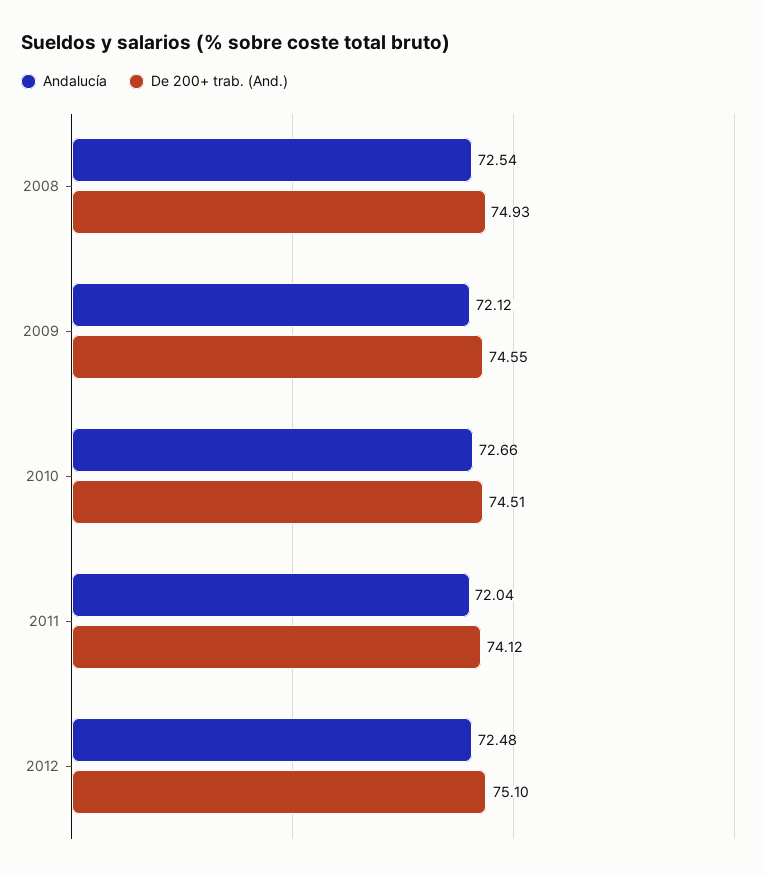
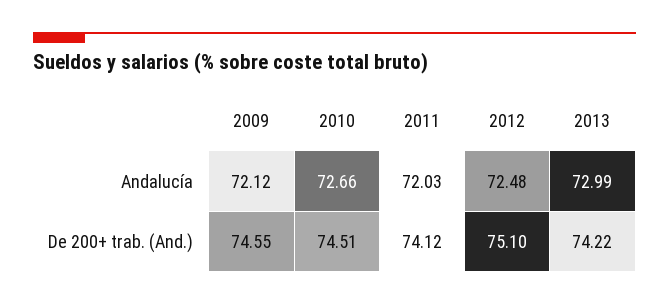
Andalucía, 2008: 72.54 -> none
De 200+ trab. (And.), 2008: 74.93 -> none
Andalucía, 2011: 72.04 -> 72.03
Andalucía, 2013: none -> 72.99
De 200+ trab. (And.), 2013: none -> 74.22

